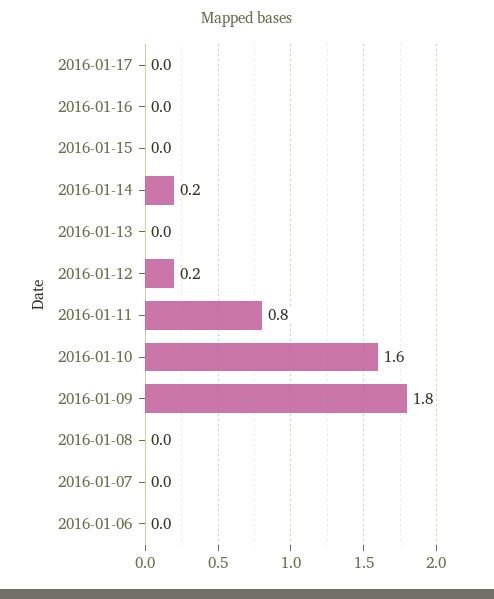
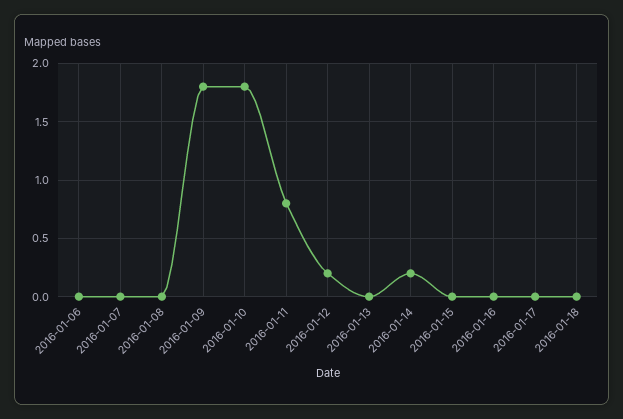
2016-01-10: 1.6 -> 1.8
2016-01-18: none -> 0

